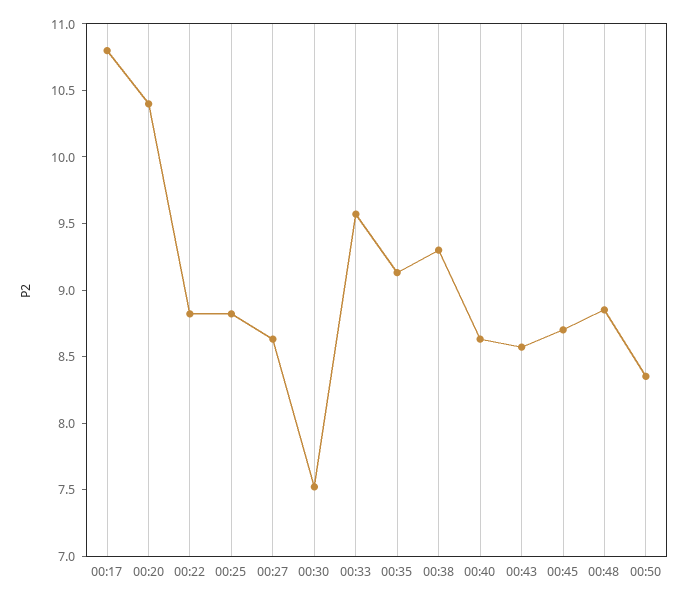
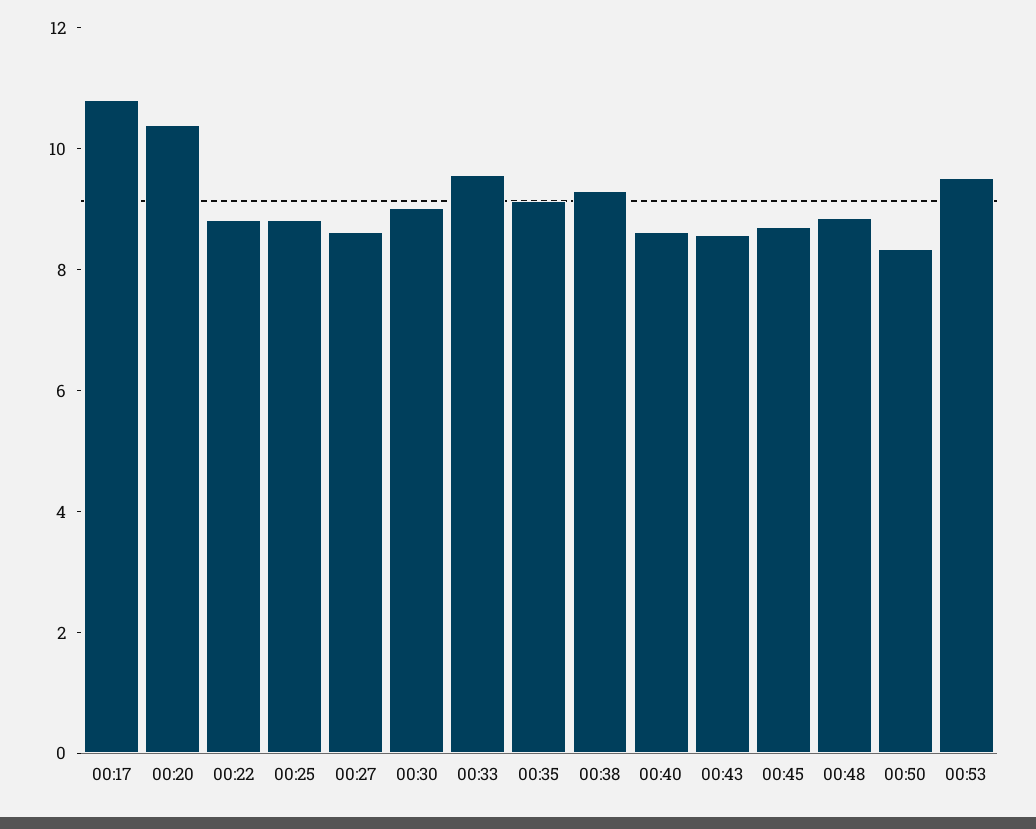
00:30: 7.5 -> 9
00:53: none -> 9.5

